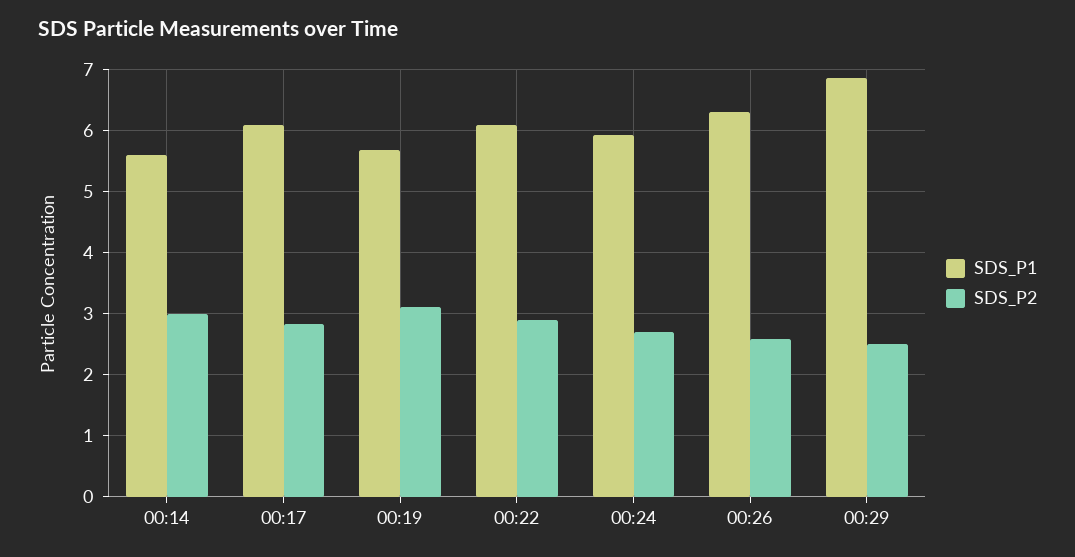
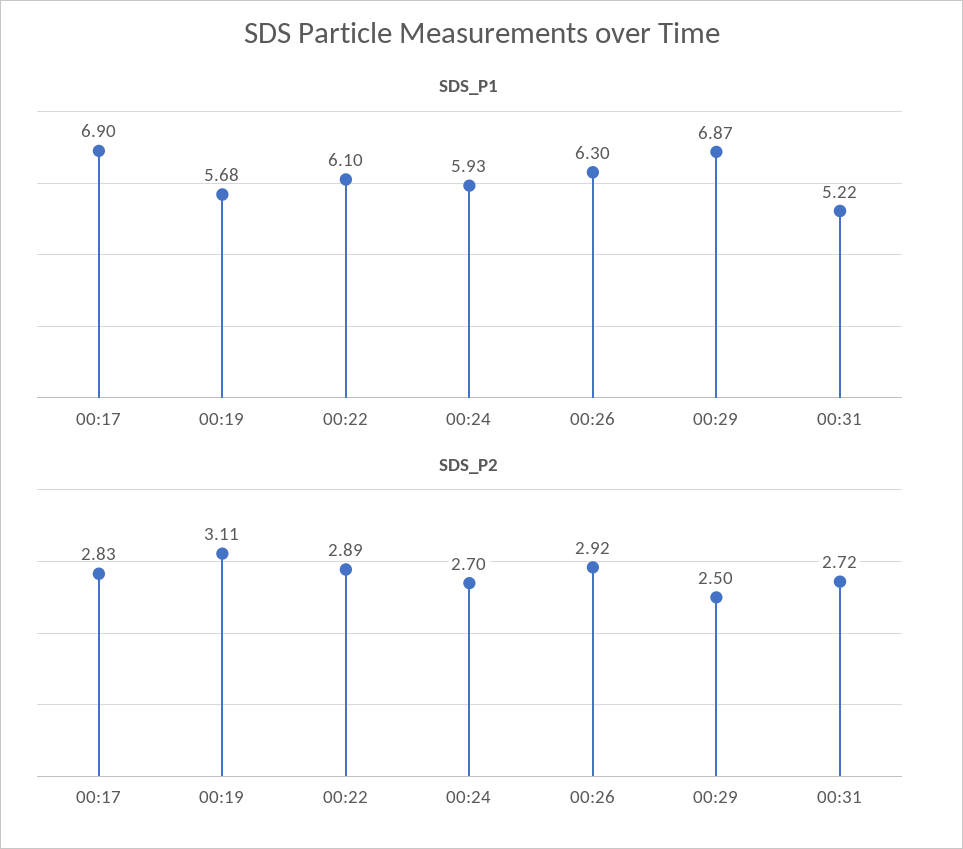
SDS_P1, 00:14: 5.6 -> none
SDS_P2, 00:14: 3 -> none
SDS_P1, 00:17: 6.1 -> 6.9
SDS_P2, 00:26: 2.6 -> 2.92
SDS_P1, 00:31: none -> 5.22
SDS_P2, 00:31: none -> 2.72

